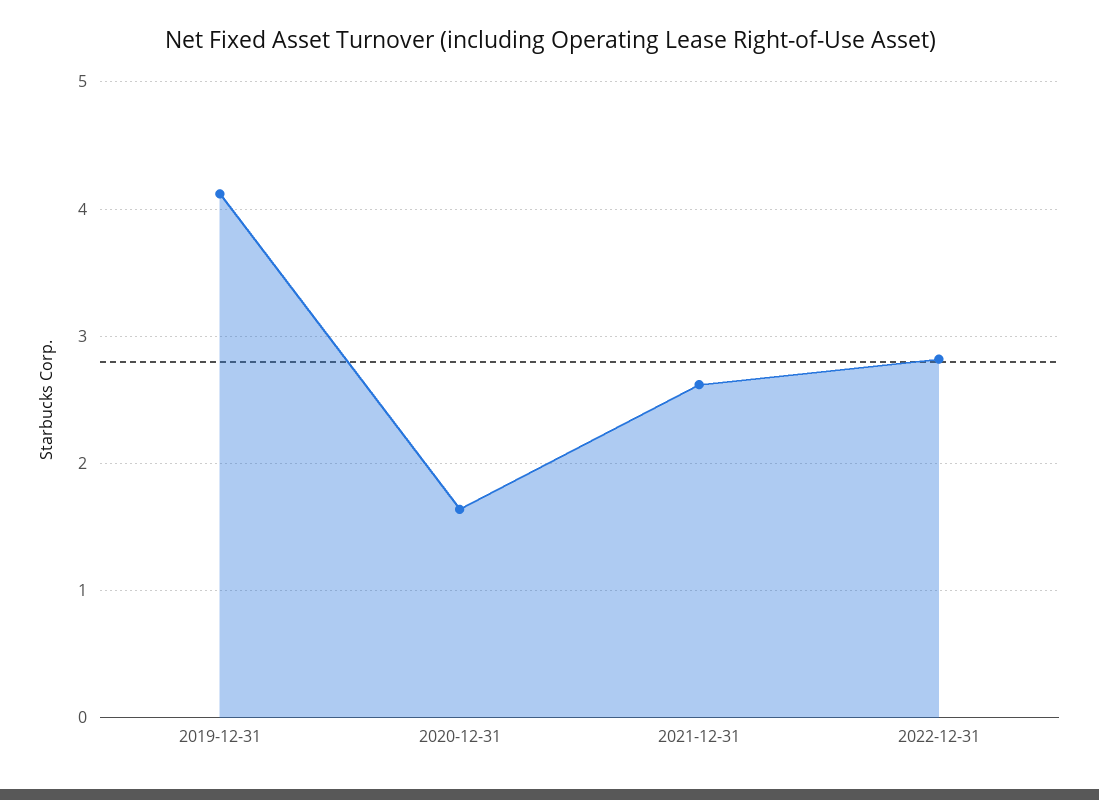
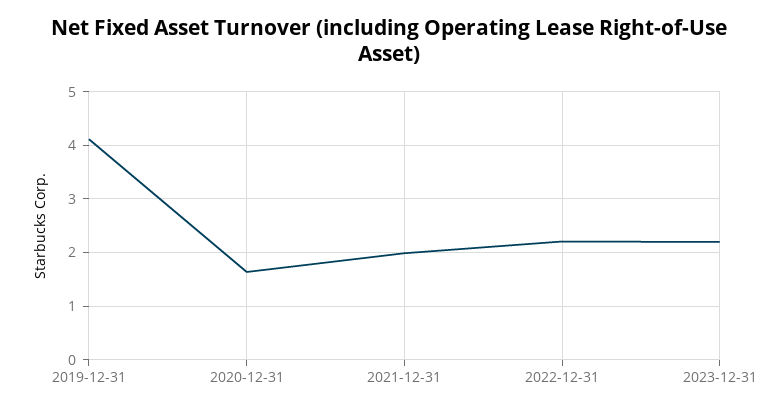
2021-12-31: 2.6 -> 2
2022-12-31: 2.8 -> 2.2
2023-12-31: none -> 2.2

